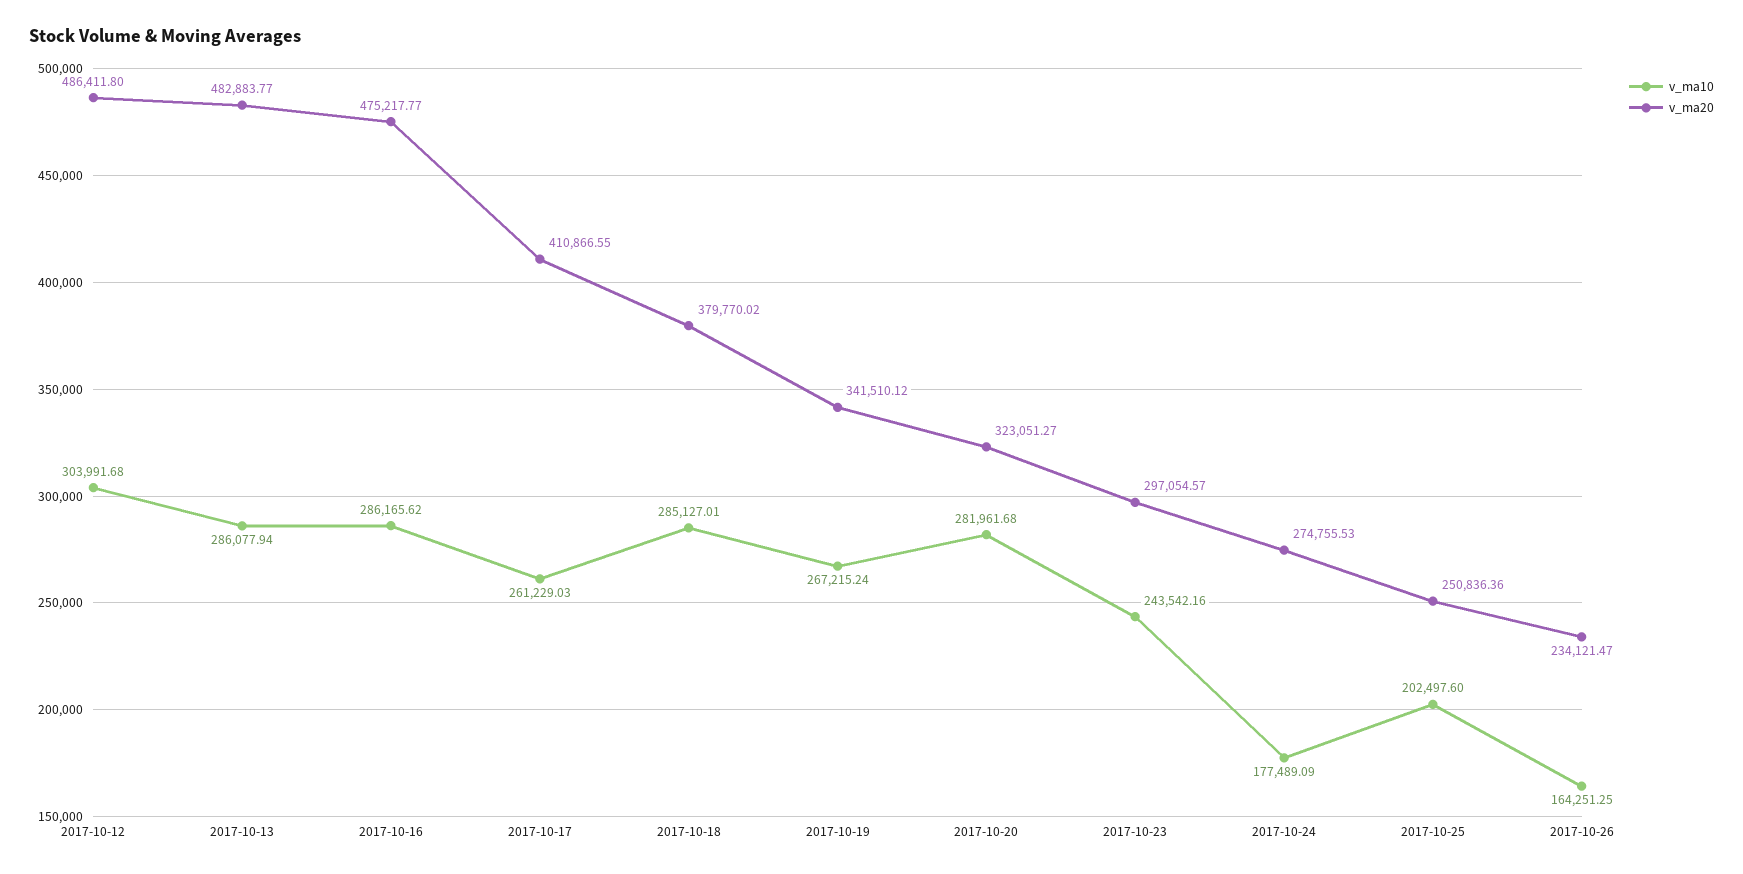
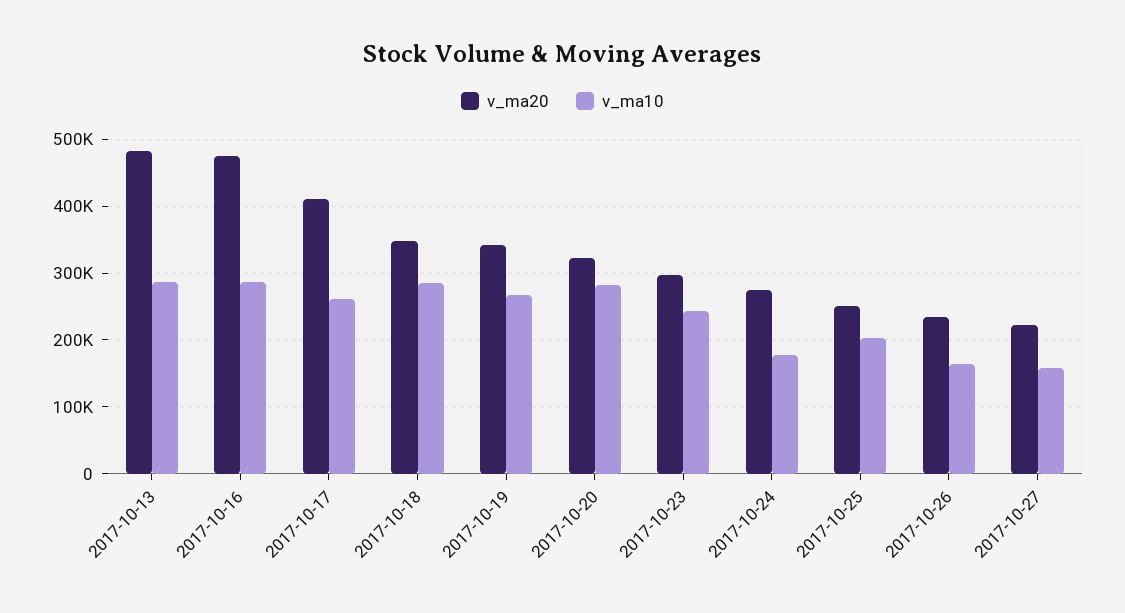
v_ma10, 2017-10-12: 303991.68 -> none
v_ma20, 2017-10-12: 486411.8 -> none
v_ma20, 2017-10-18: 379770.02 -> 350000
v_ma20, 2017-10-27: none -> 220000
v_ma10, 2017-10-27: none -> 160000

